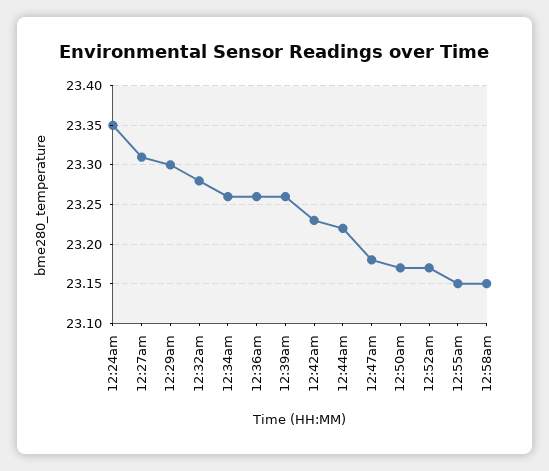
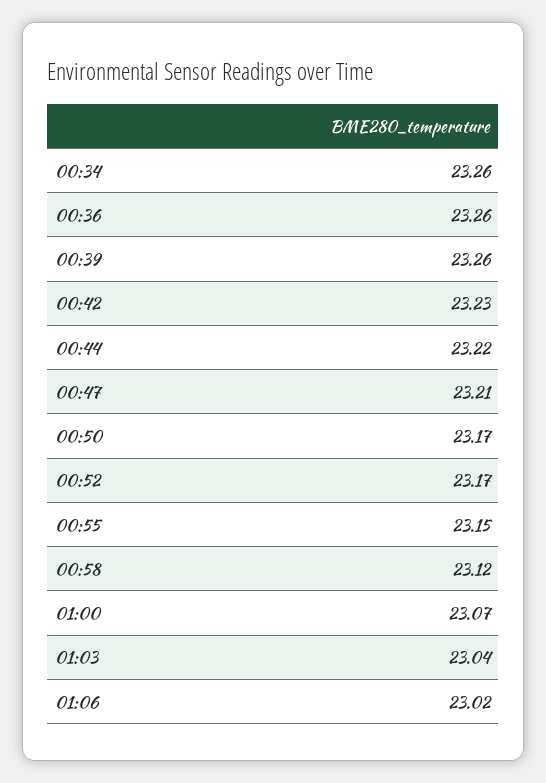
12:24am: 23.35 -> none
12:27am: 23.31 -> none
12:29am: 23.3 -> none
12:32am: 23.28 -> none
12:47am: 23.18 -> 23.21
12:58am: 23.15 -> 23.12
01:00: none -> 23.07
01:03: none -> 23.04
01:06: none -> 23.02

